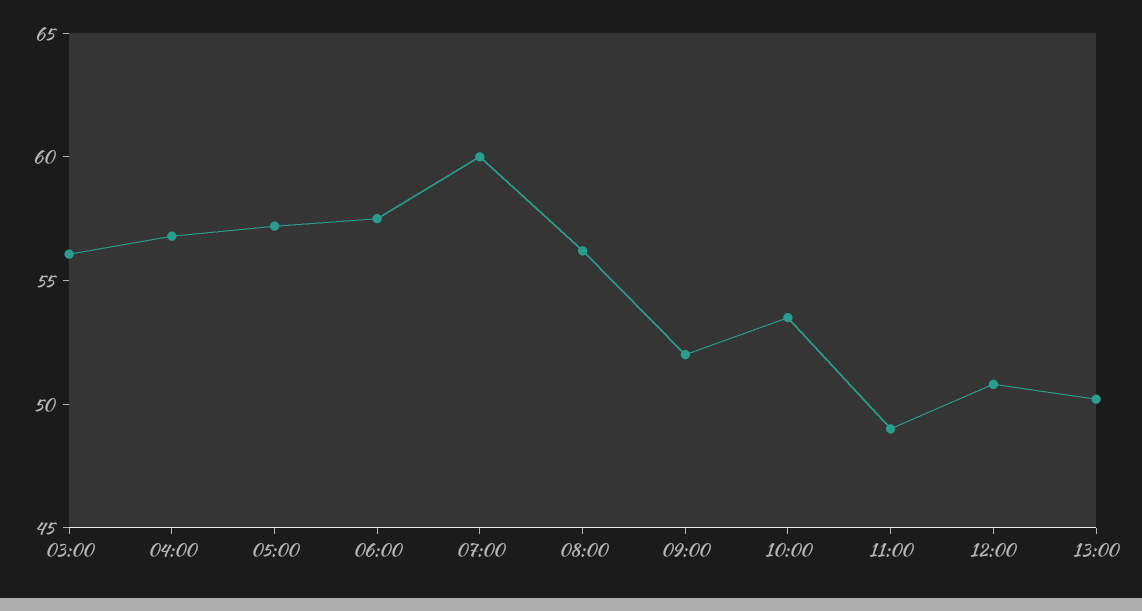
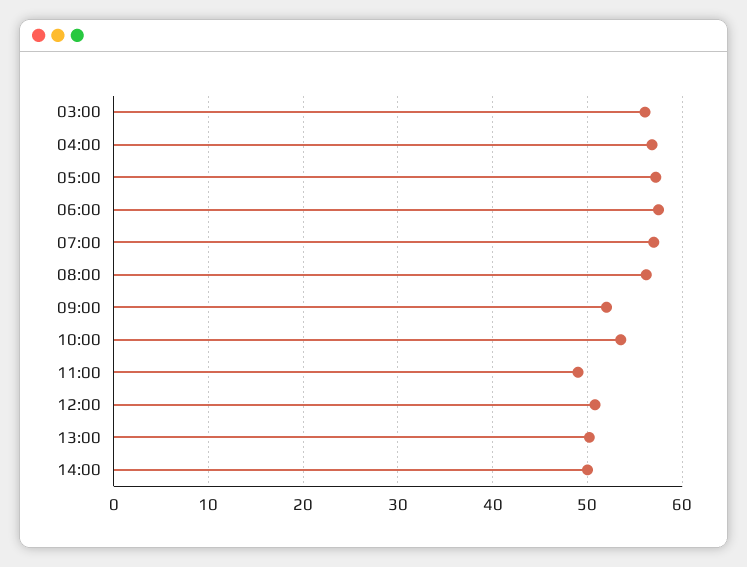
07:00: 60 -> 57
14:00: none -> 50

